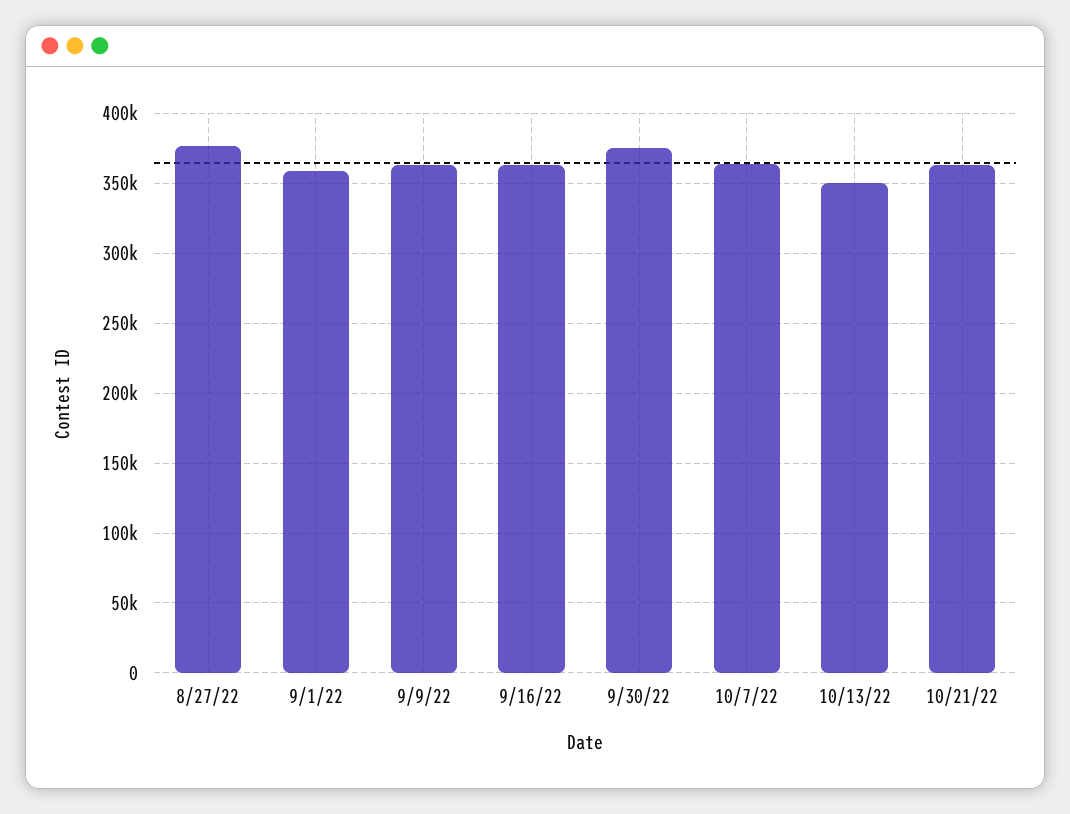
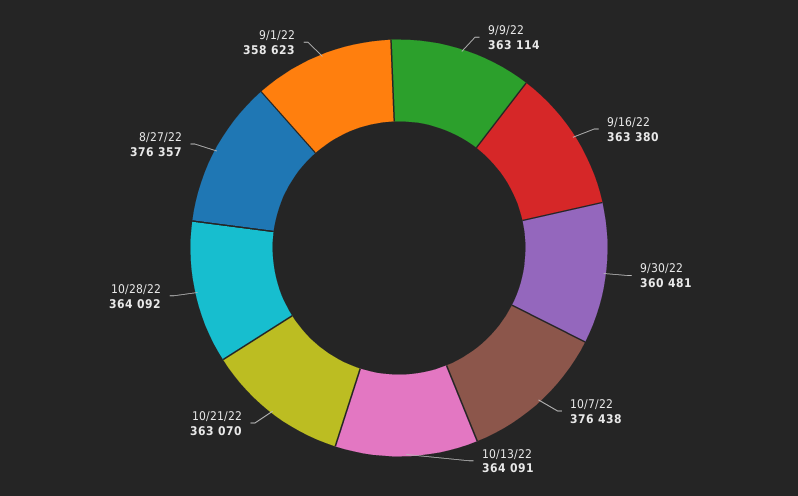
9/30/22: 375000 -> 360481
10/7/22: 365000 -> 376438
10/13/22: 350000 -> 364091
10/28/22: none -> 364092

